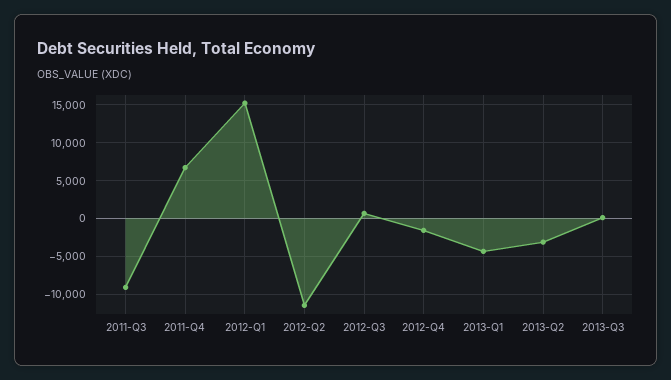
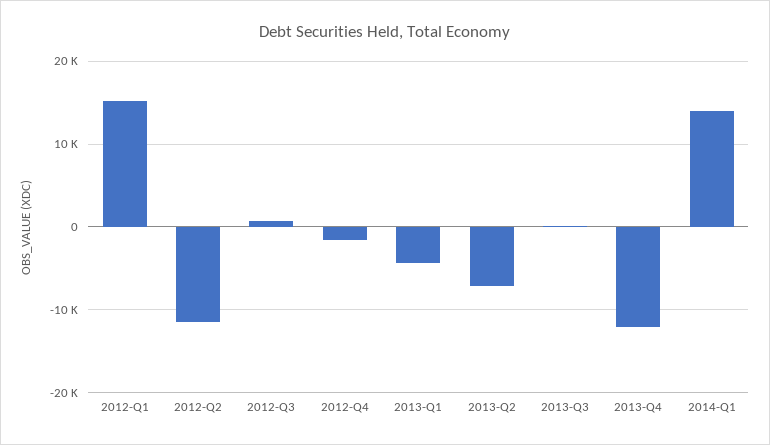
2011-Q3: -9000 -> none
2011-Q4: 7000 -> none
2013-Q2: -3000 -> -7000
2013-Q4: none -> -12000
2014-Q1: none -> 14000

